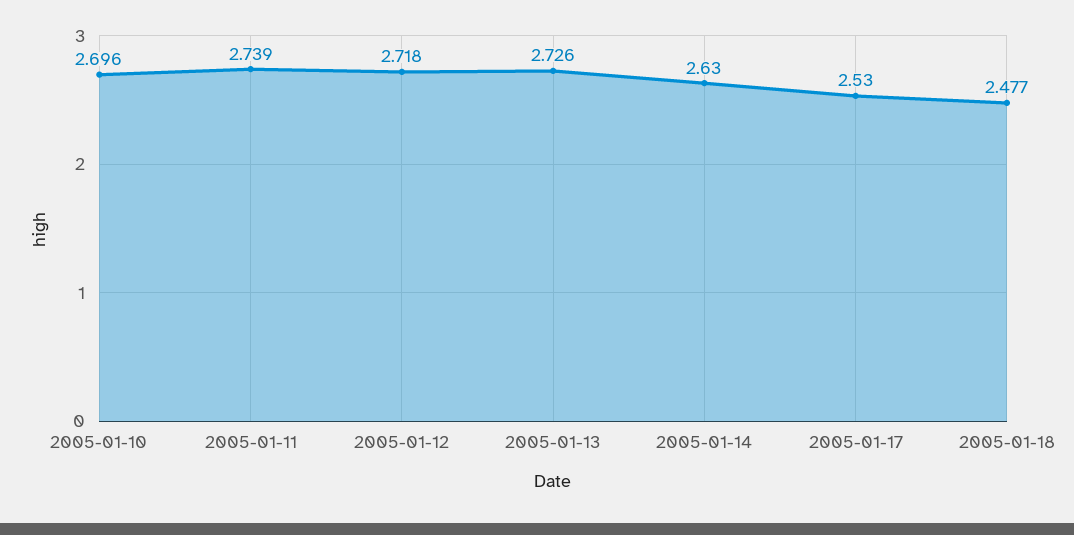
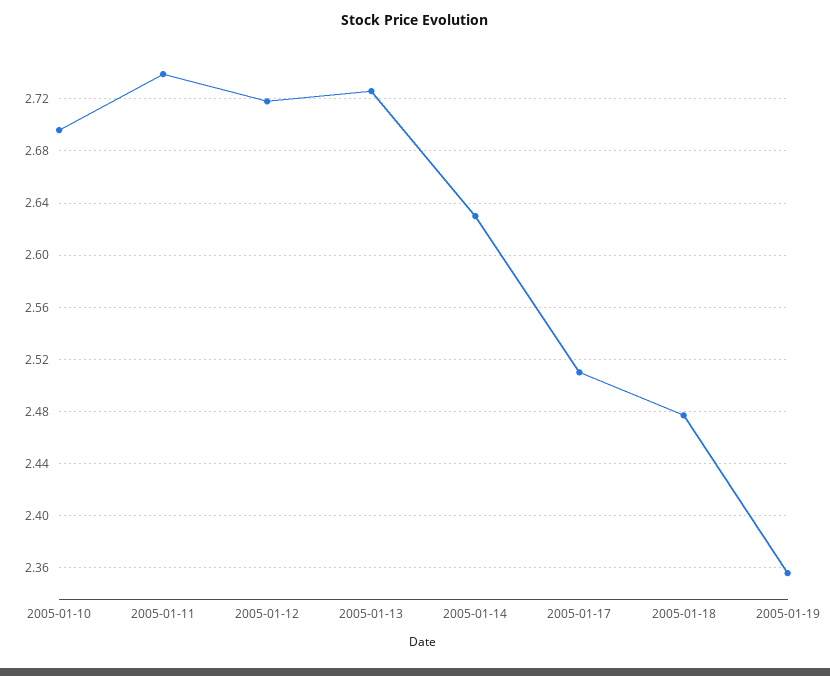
2005-01-17: 2.53 -> 2.51
2005-01-19: none -> 2.355

